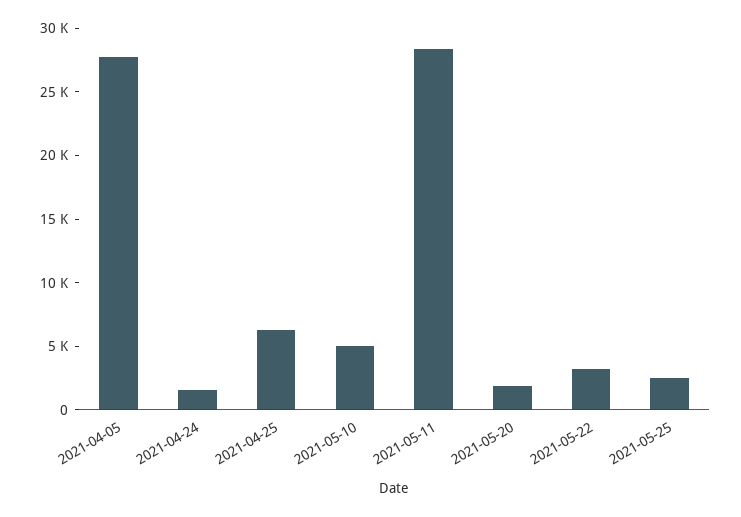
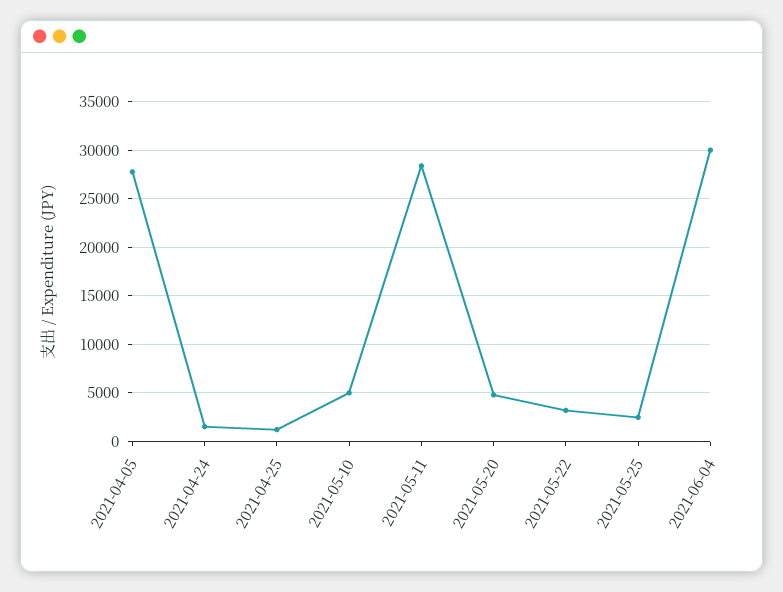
2021-04-25: 6000 -> 1000
2021-05-20: 2000 -> 5000
2021-06-04: none -> 30000

